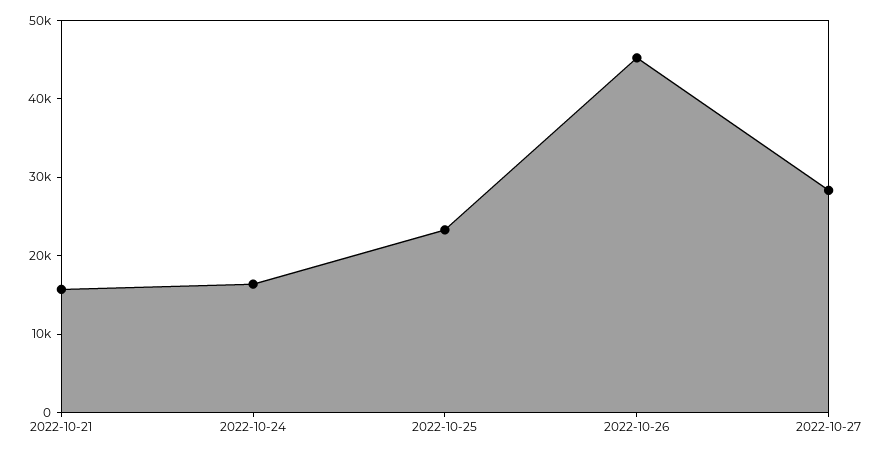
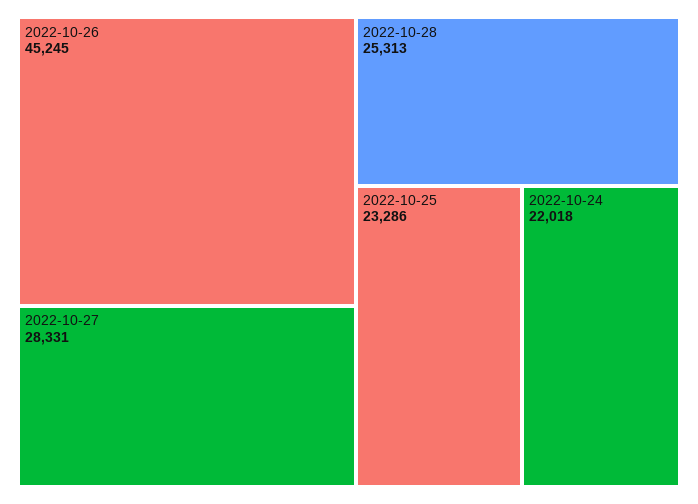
2022-10-21: 16000 -> none
2022-10-24: 16000 -> 22018
2022-10-28: none -> 25313

